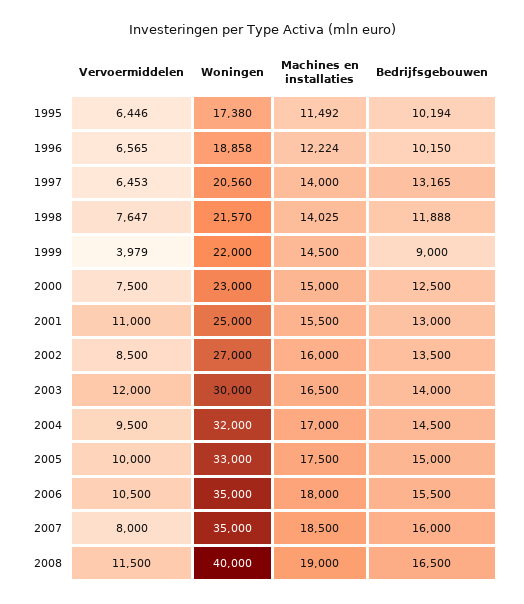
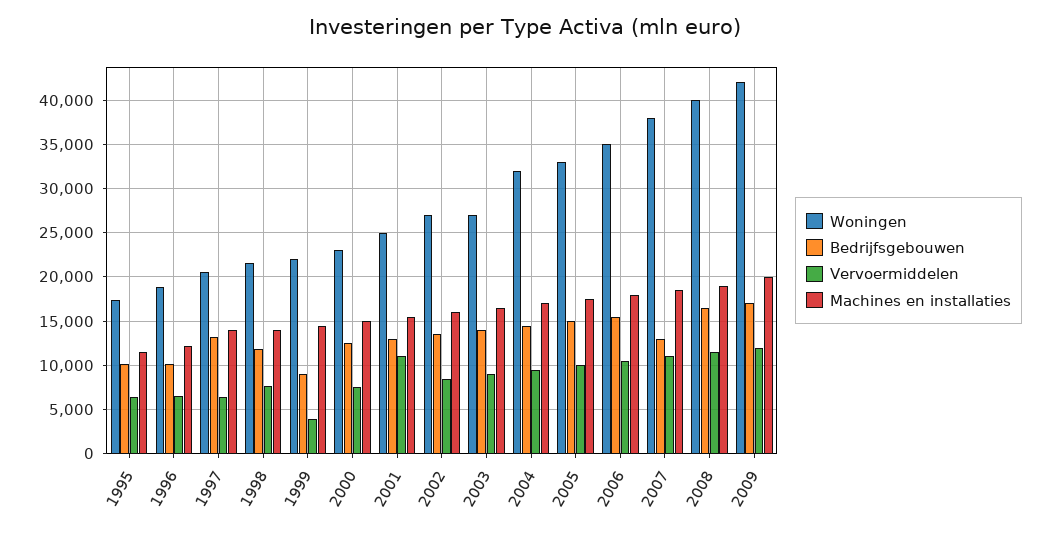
Vervoermiddelen, 2003: 12000 -> 9000
Woningen, 2003: 30000 -> 27000
Vervoermiddelen, 2007: 8000 -> 11000
Woningen, 2007: 35000 -> 38000
Bedrijfsgebouwen, 2007: 16000 -> 13000
Woningen, 2009: none -> 42000
Bedrijfsgebouwen, 2009: none -> 17000
Vervoermiddelen, 2009: none -> 12000
Machines en installaties, 2009: none -> 20000

